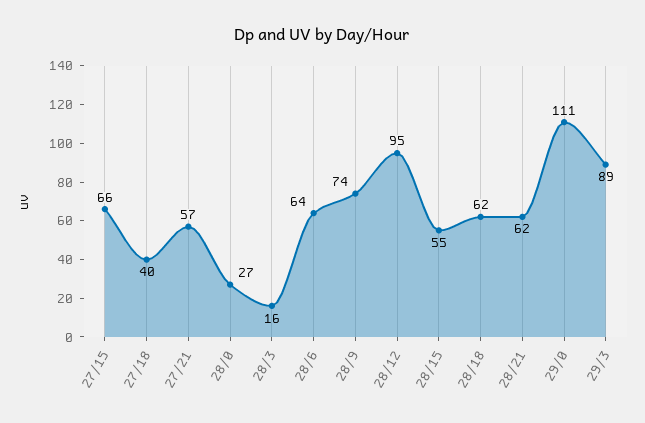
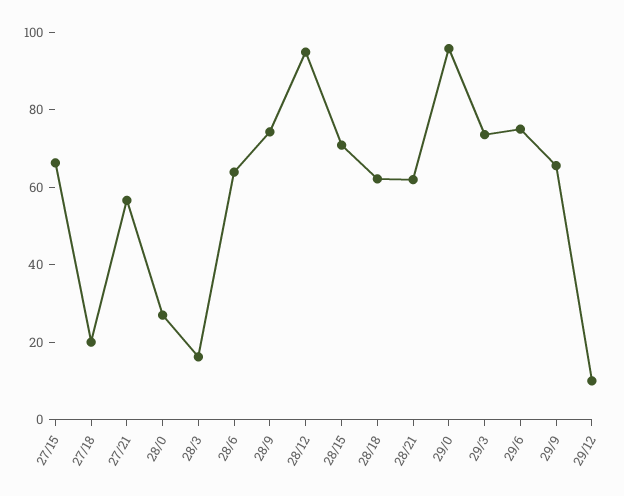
27/18: 40 -> 20
28/15: 55 -> 70
29/0: 111 -> 95
29/3: 89 -> 75
29/6: none -> 75
29/9: none -> 65
29/12: none -> 10

